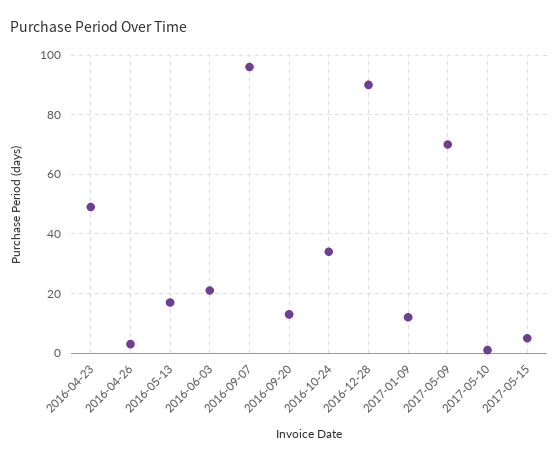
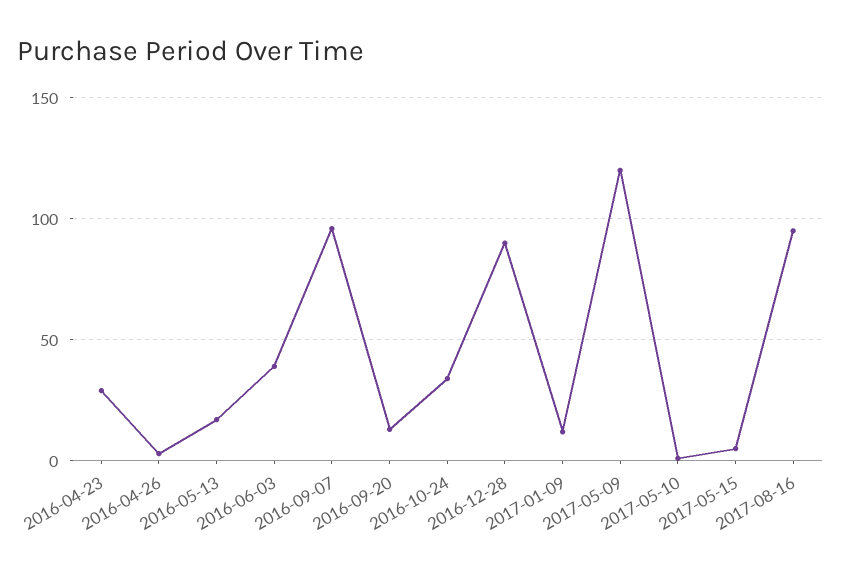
2016-04-23: 50 -> 30
2016-06-03: 20 -> 40
2017-05-09: 70 -> 120
2017-08-16: none -> 95

